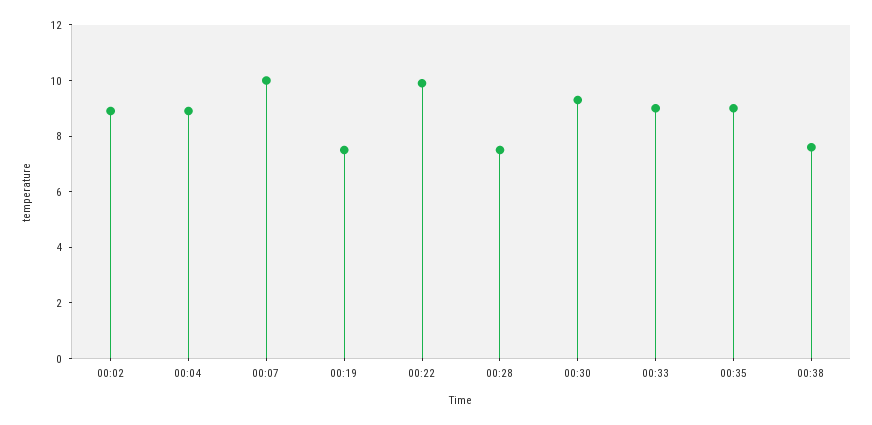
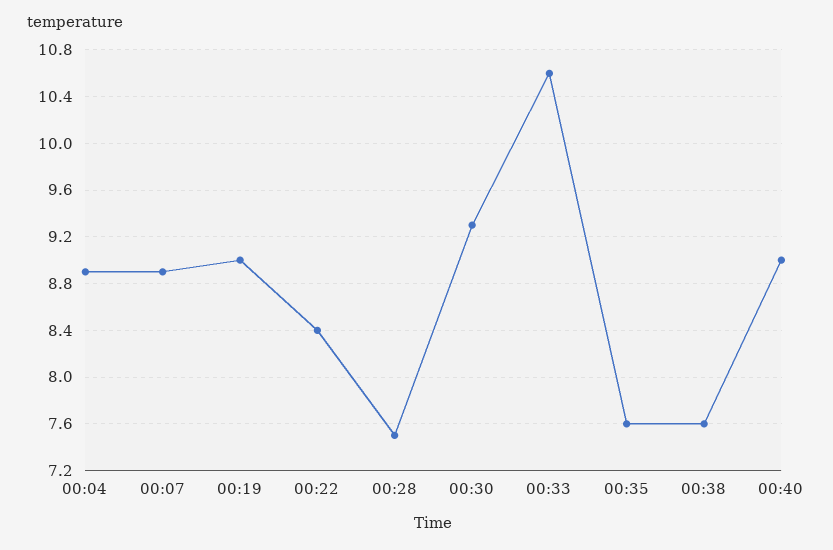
00:02: 9 -> none
00:07: 10 -> 8.9
00:19: 7.5 -> 9
00:22: 10 -> 8.4
00:33: 9 -> 10.6
00:35: 9 -> 7.6
00:40: none -> 9

